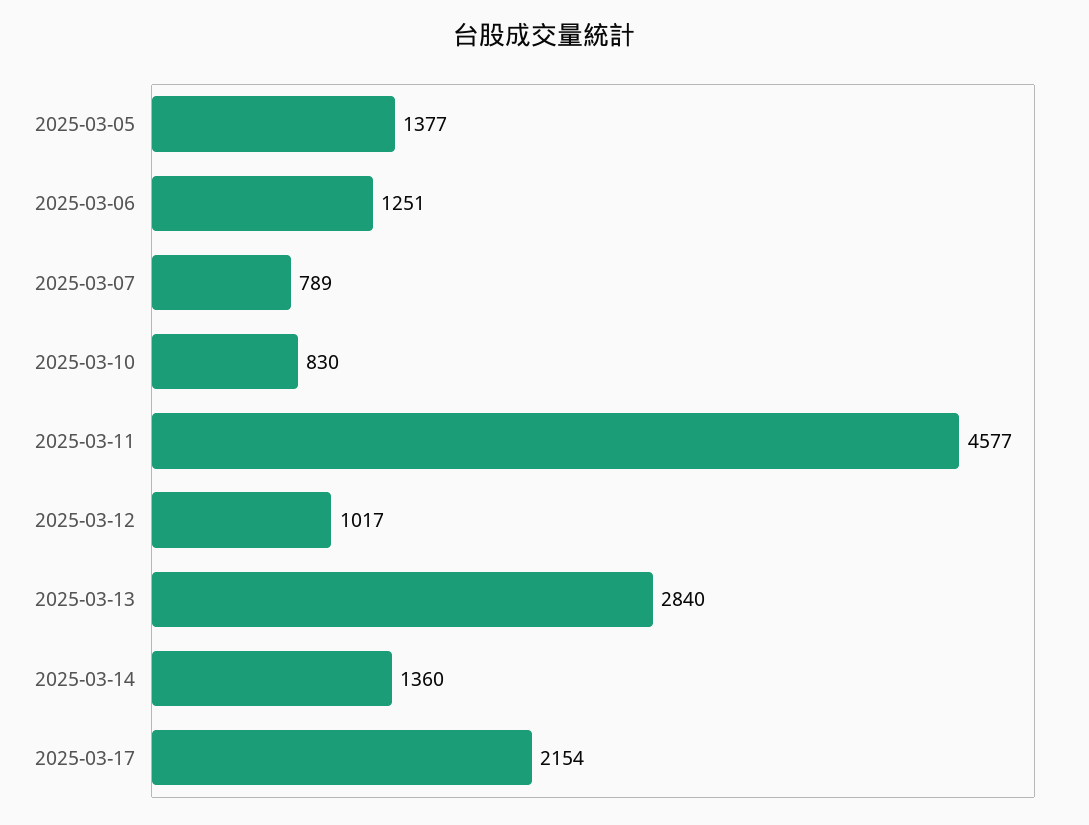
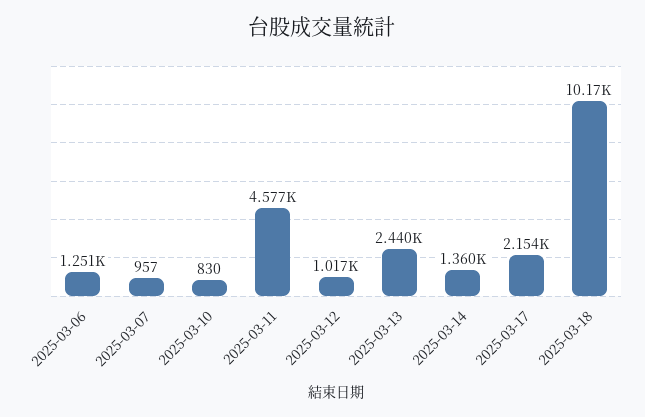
2025-03-05: 1377 -> none
2025-03-07: 789 -> 957
2025-03-13: 2840 -> 2440
2025-03-18: none -> 10170

